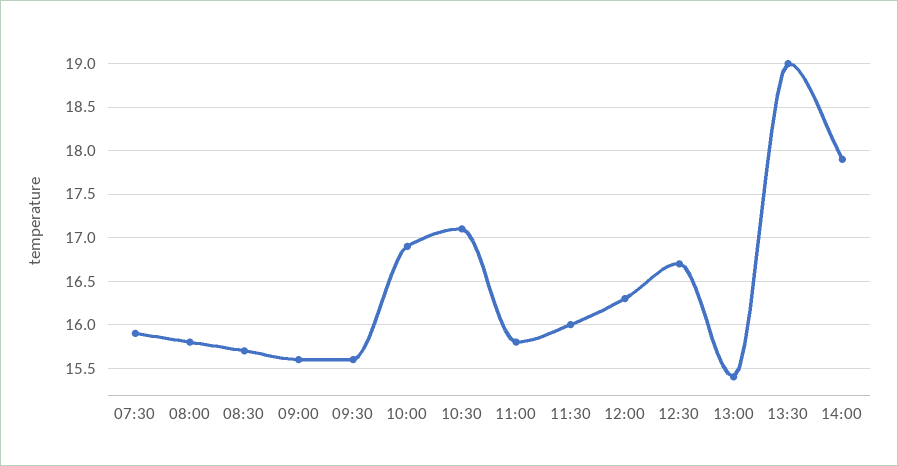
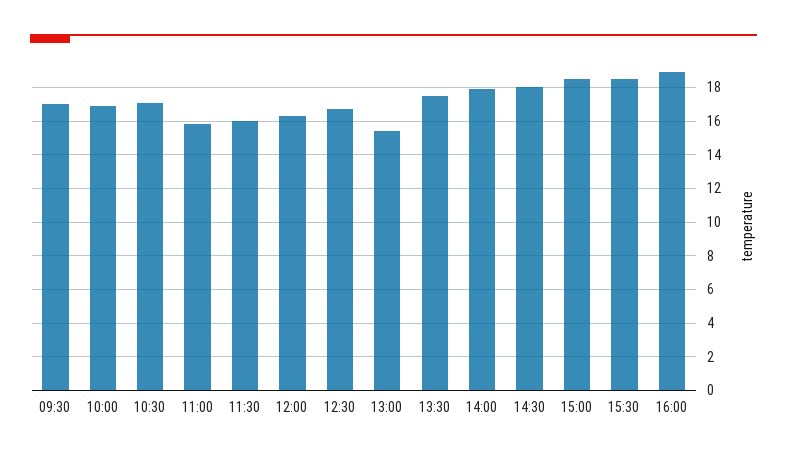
07:30: 15.9 -> none
08:00: 15.8 -> none
08:30: 15.7 -> none
09:00: 15.6 -> none
09:30: 15.6 -> 17
13:30: 19 -> 17.5
14:30: none -> 18
15:00: none -> 18.5
15:30: none -> 18.5
16:00: none -> 19

